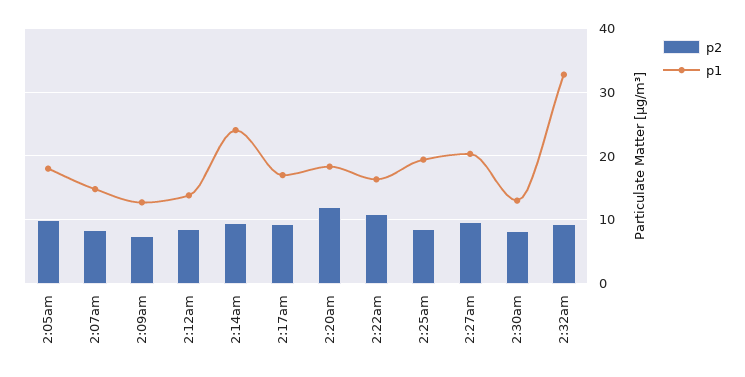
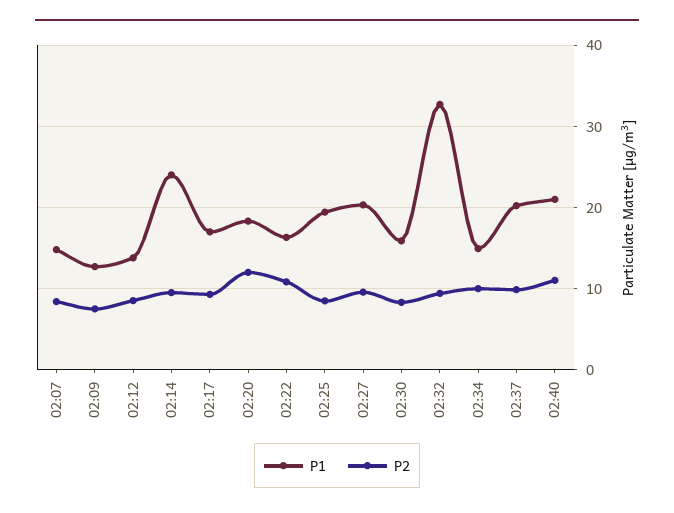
p2, 2:05am: 10 -> none
p1, 2:05am: 18 -> none
p1, 2:30am: 13 -> 16
p1, 02:34: none -> 15
p2, 02:34: none -> 10
p1, 02:37: none -> 20
p2, 02:37: none -> 10
p1, 02:40: none -> 21
p2, 02:40: none -> 11

